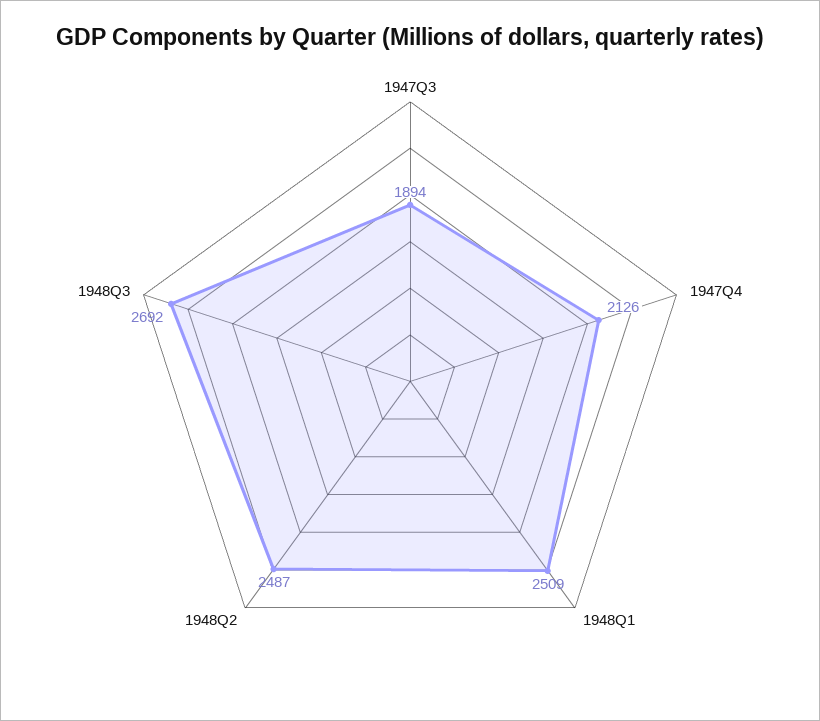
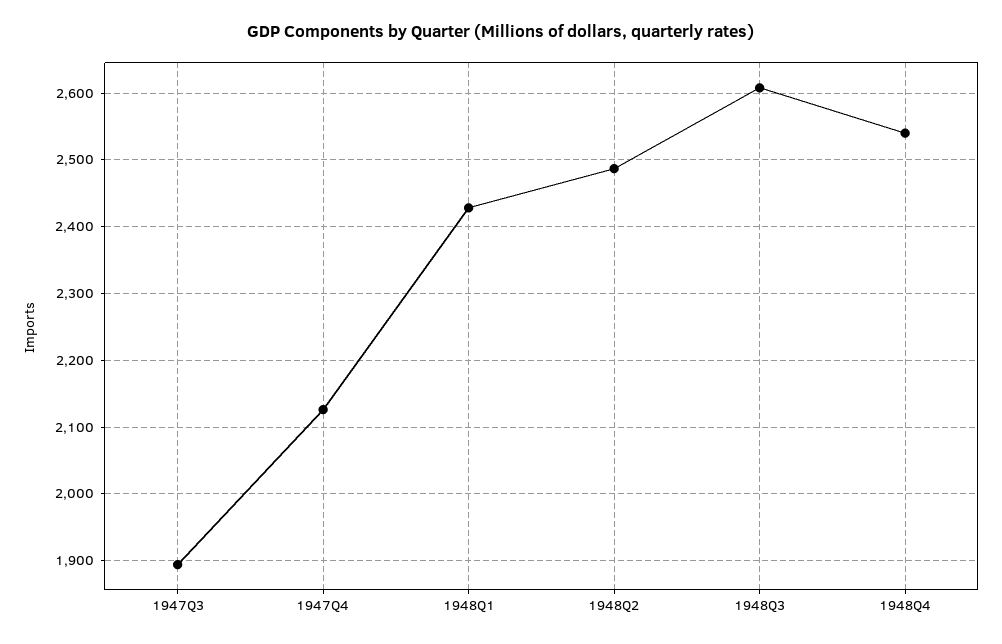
1948Q1: 2509 -> 2430
1948Q3: 2692 -> 2610
1948Q4: none -> 2540

